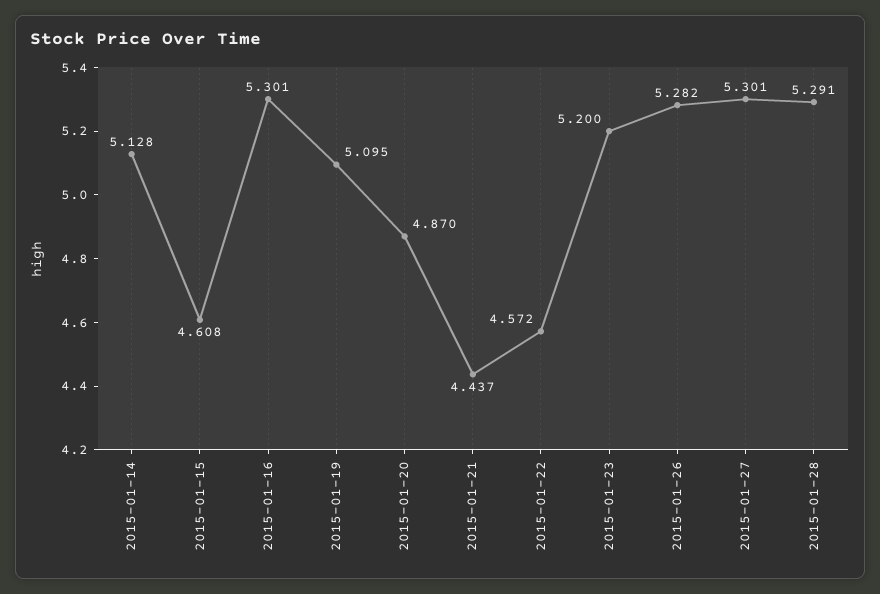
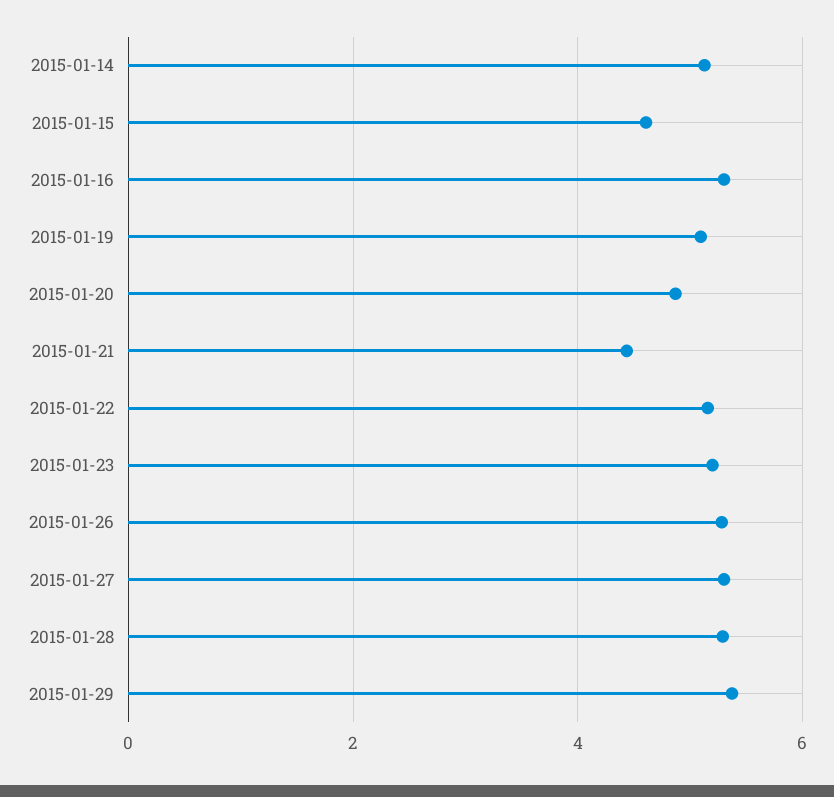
2015-01-22: 4.572 -> 5.2
2015-01-29: none -> 5.4

